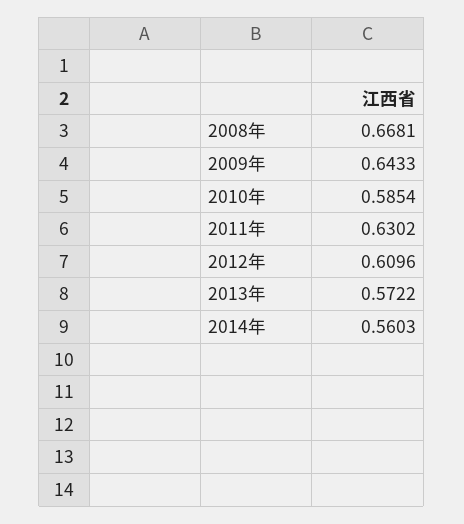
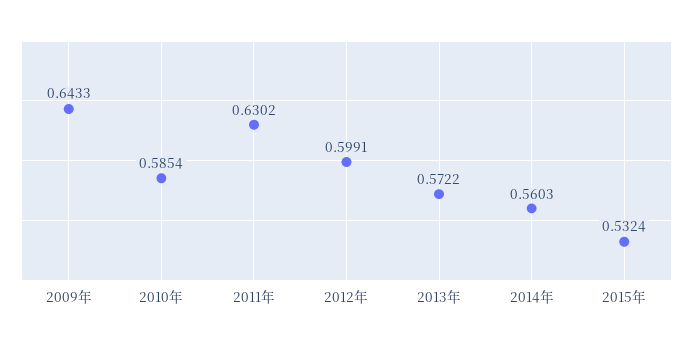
2008年: 0.6681 -> none
2012年: 0.6096 -> 0.5991
2015年: none -> 0.5324

